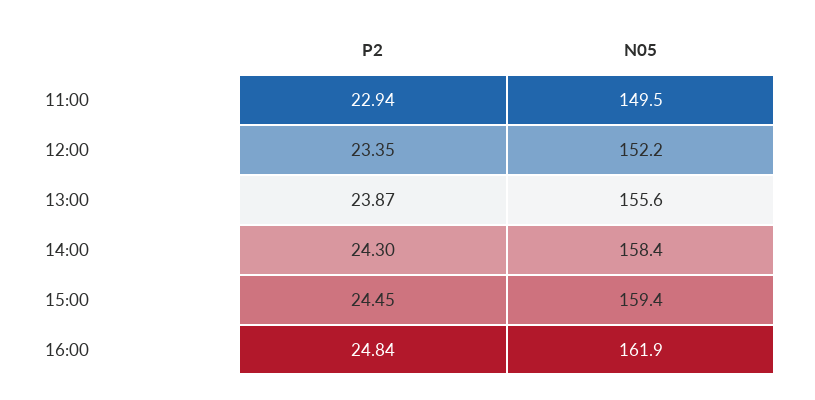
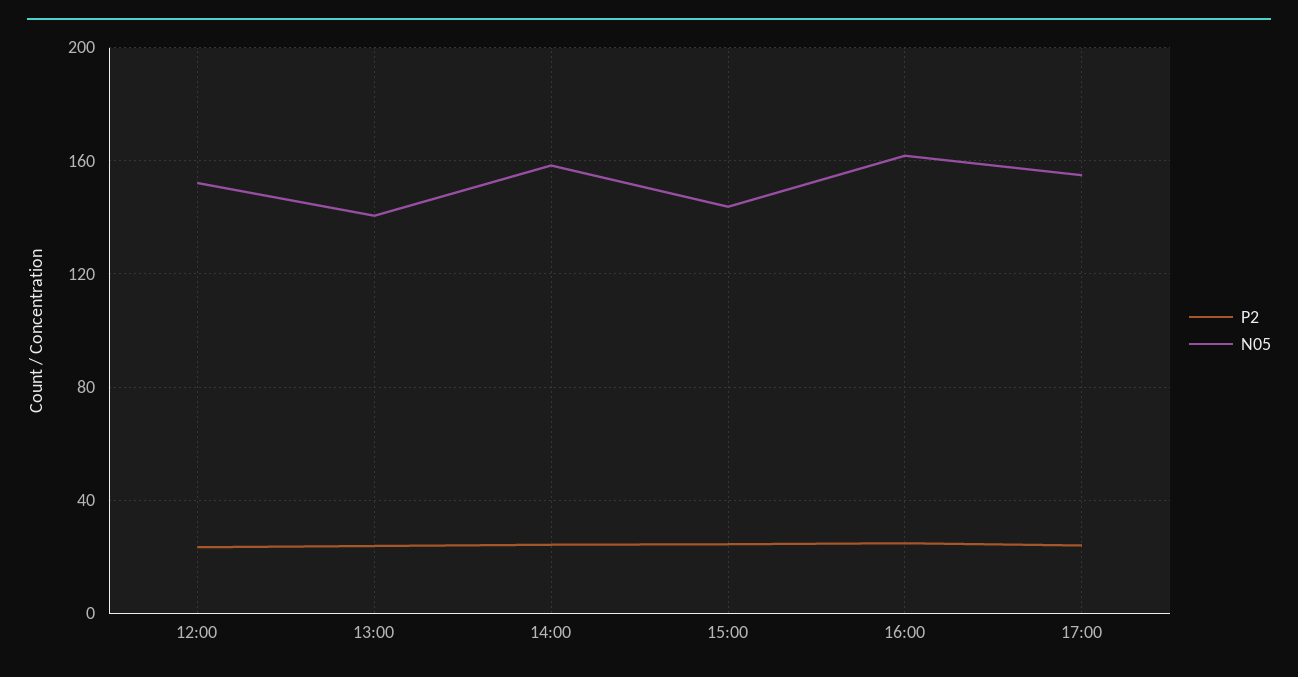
P2, 11:00: 22.94 -> none
N05, 11:00: 149.5 -> none
N05, 13:00: 155.6 -> 140
N05, 15:00: 159.4 -> 145
P2, 17:00: none -> 25
N05, 17:00: none -> 155

